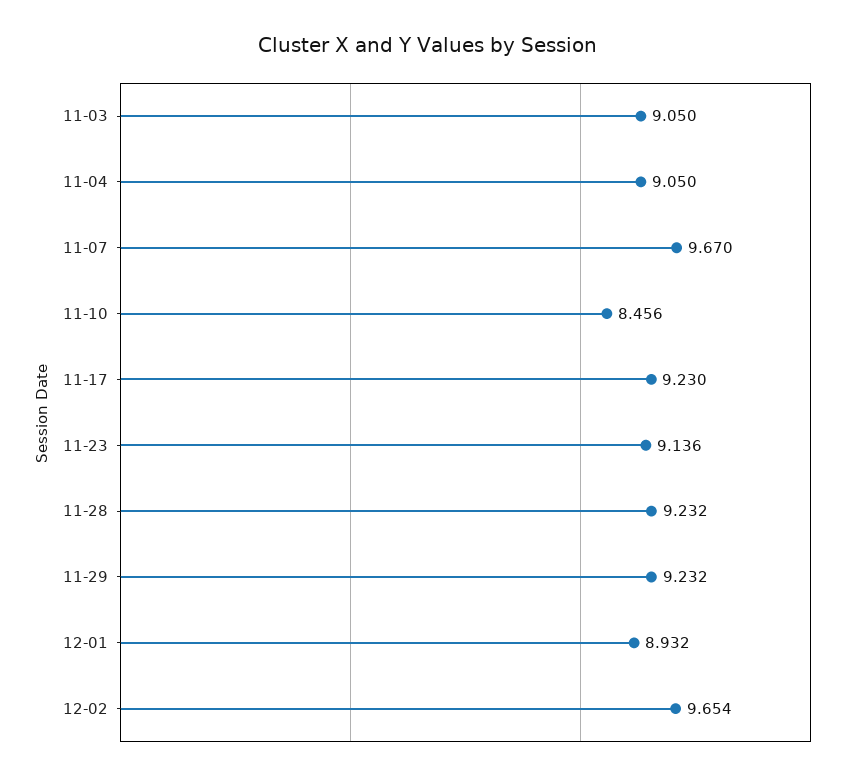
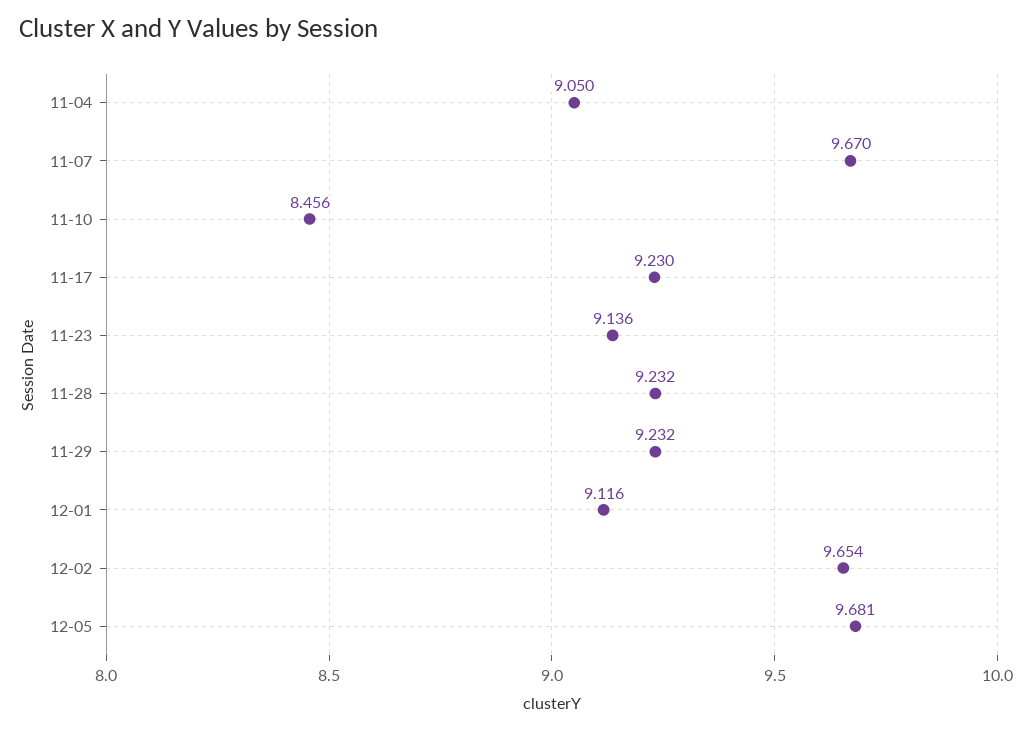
11-03: 9.05 -> none
12-01: 8.932 -> 9.116
12-05: none -> 9.681

